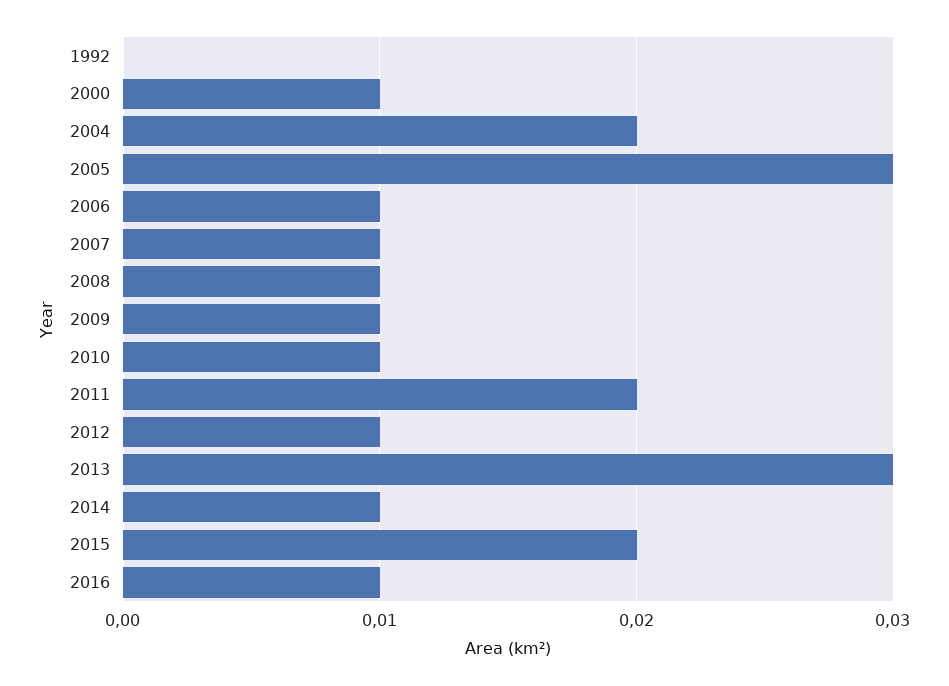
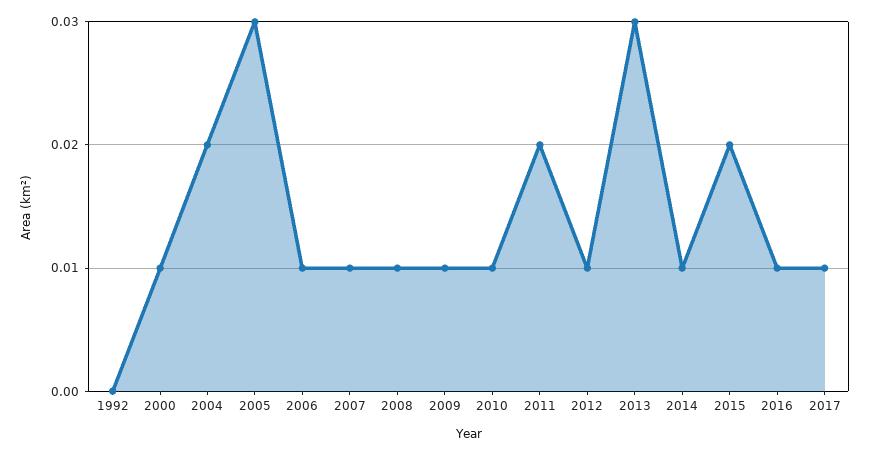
2017: none -> 0.01

